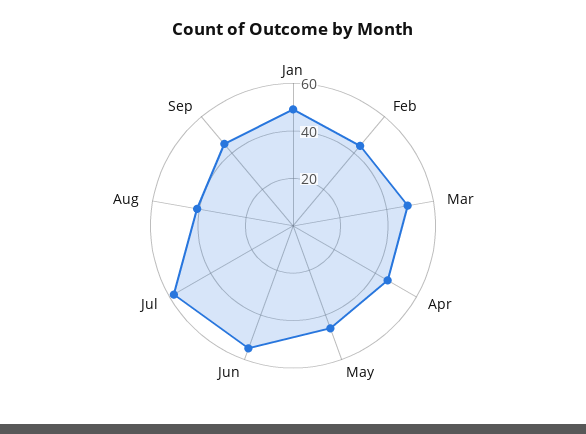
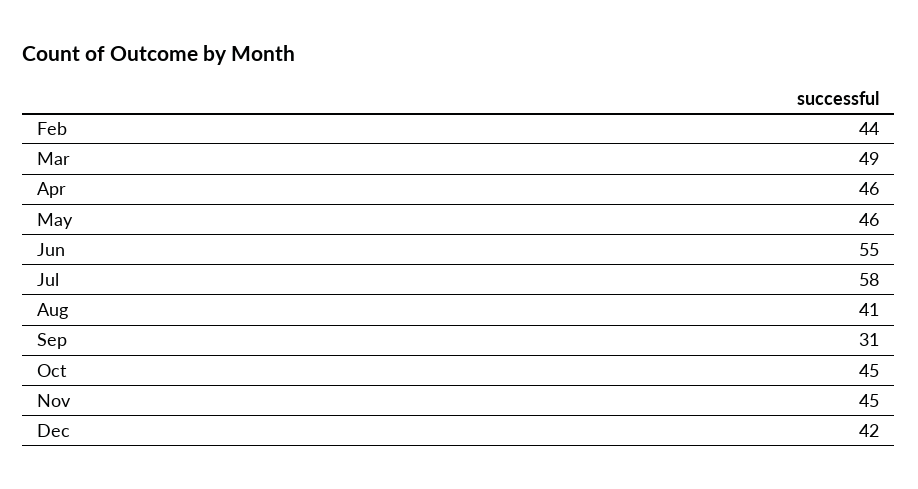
Jan: 50 -> none
Sep: 45 -> 31
Oct: none -> 45
Nov: none -> 45
Dec: none -> 42

